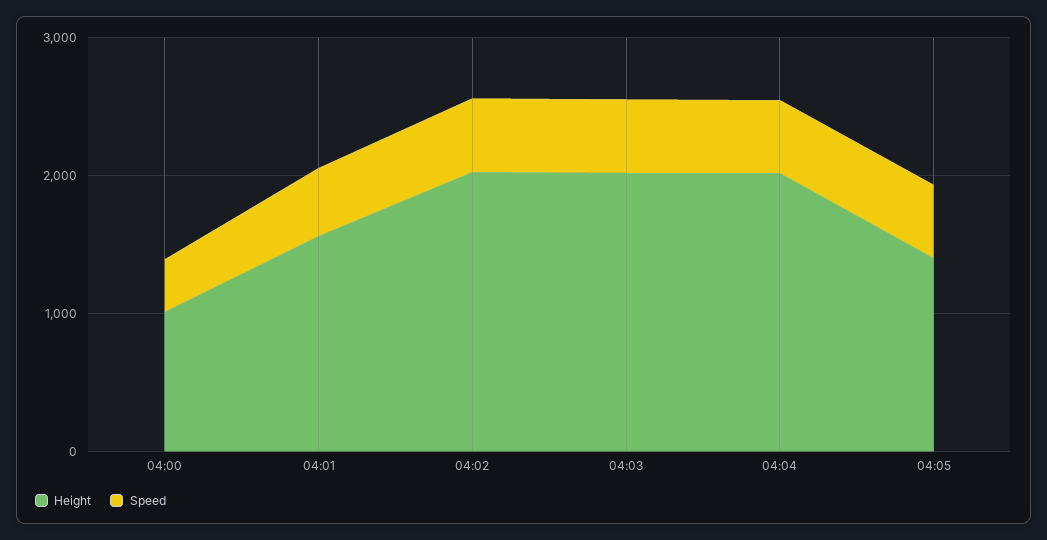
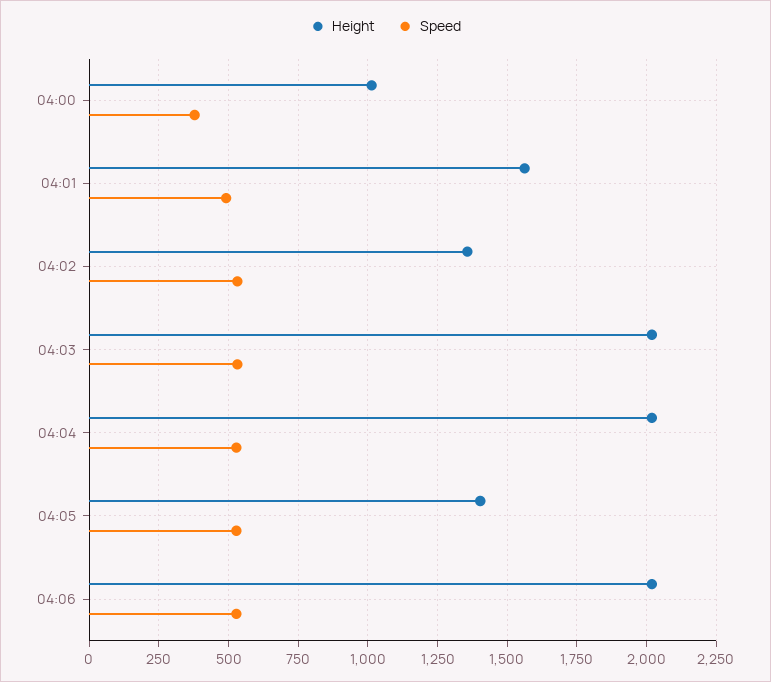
Height, 04:02: 2000 -> 1350
Height, 04:06: none -> 2025
Speed, 04:06: none -> 525

